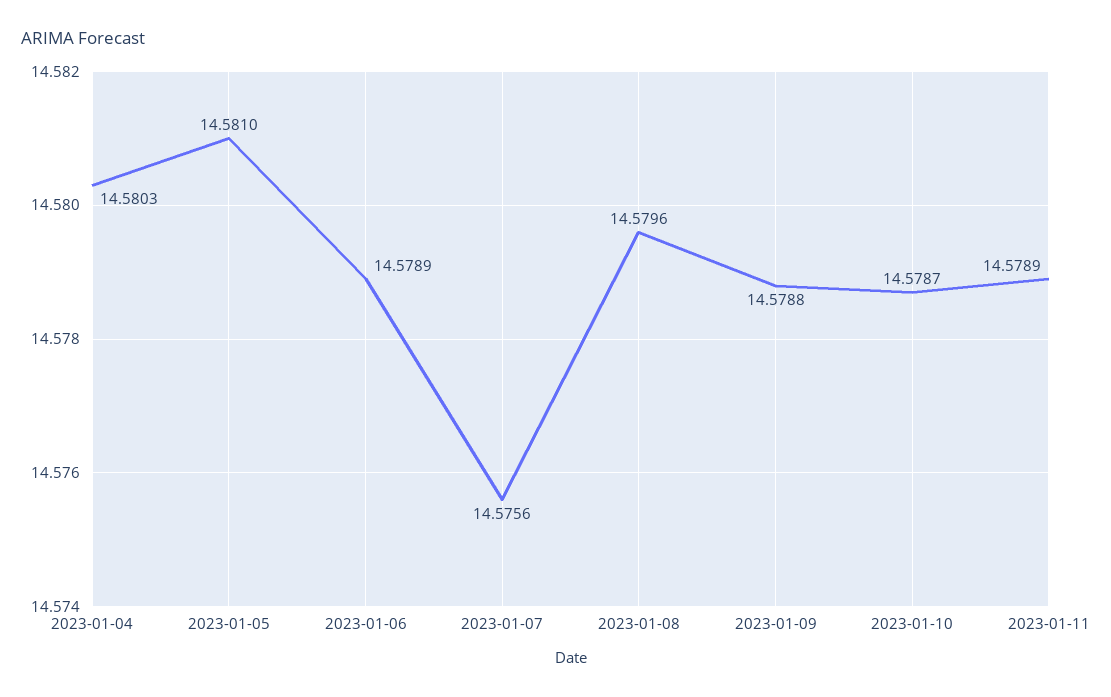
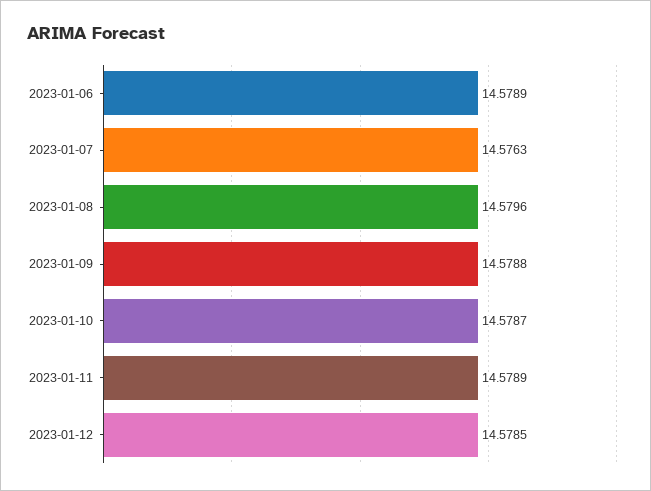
2023-01-04: 14.5803 -> none
2023-01-05: 14.581 -> none
2023-01-07: 14.5756 -> 14.5763
2023-01-12: none -> 14.5785

